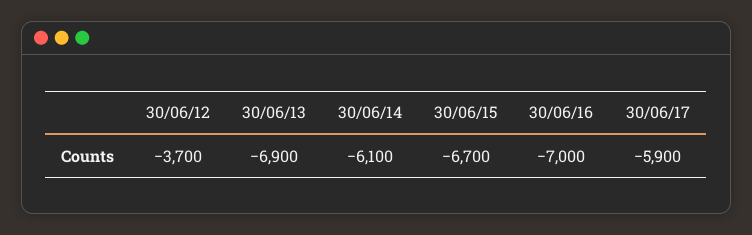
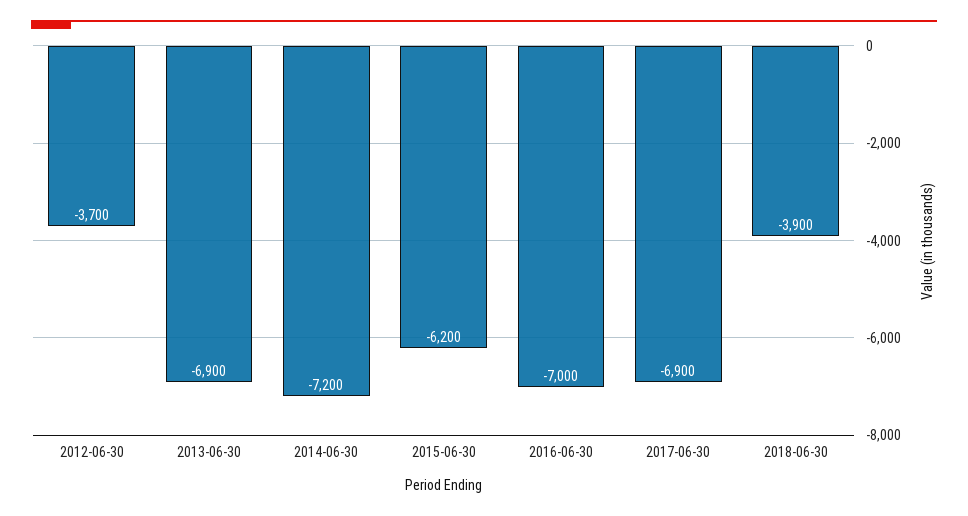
30/06/14: -6100 -> -7200
30/06/15: -6700 -> -6200
30/06/17: -5900 -> -6900
2018-06-30: none -> -3900

